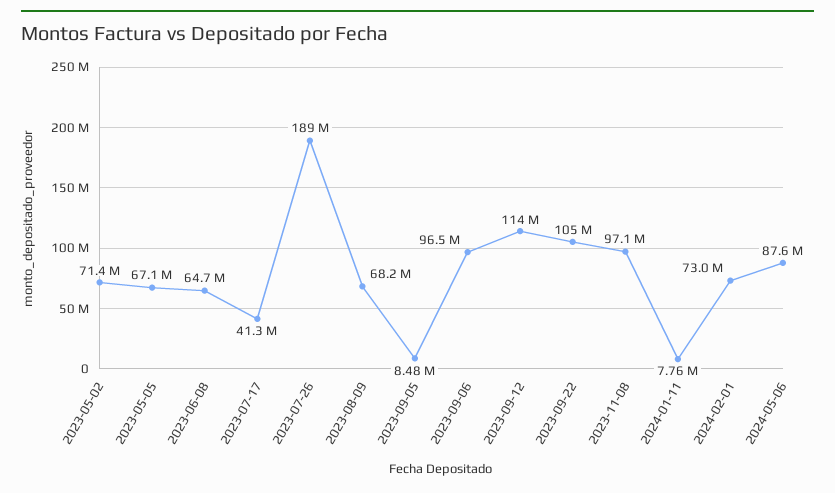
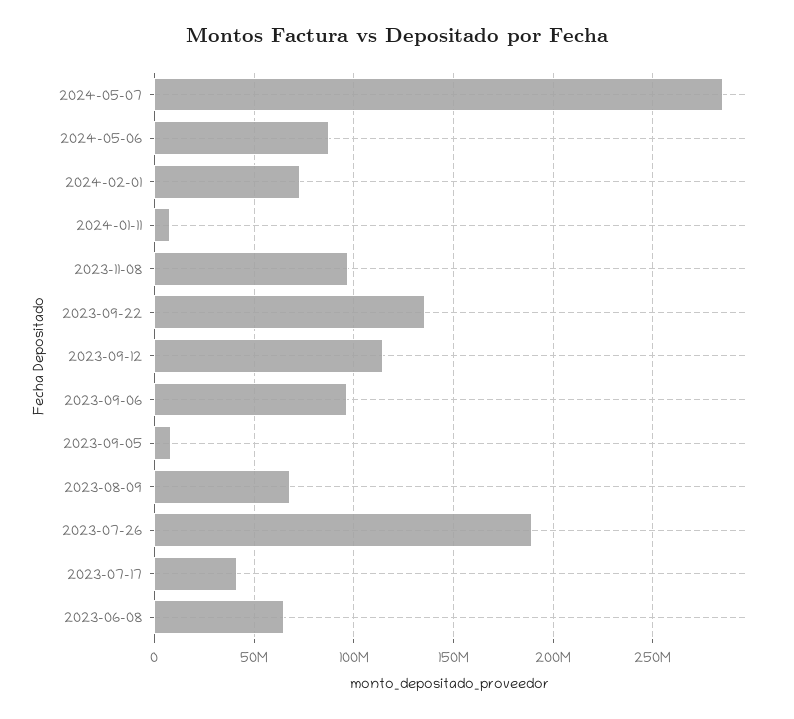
2023-05-02: 71400000 -> none
2023-05-05: 67100000 -> none
2023-09-22: 105000000 -> 135000000
2024-05-07: none -> 285000000

